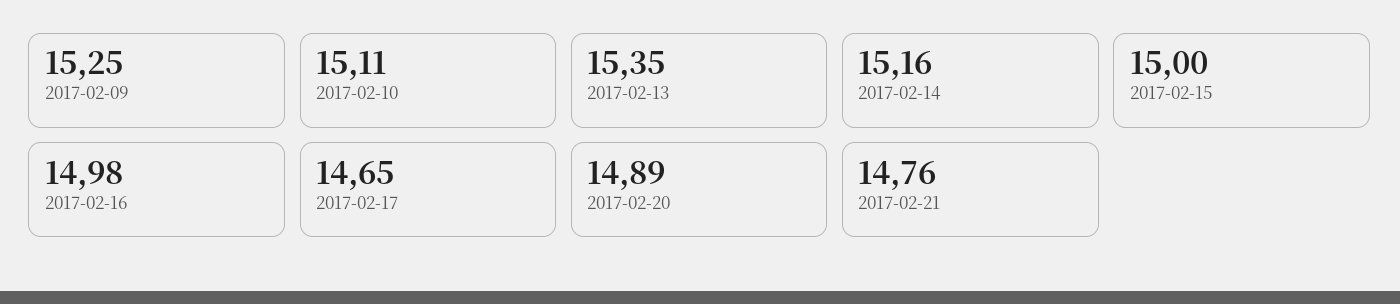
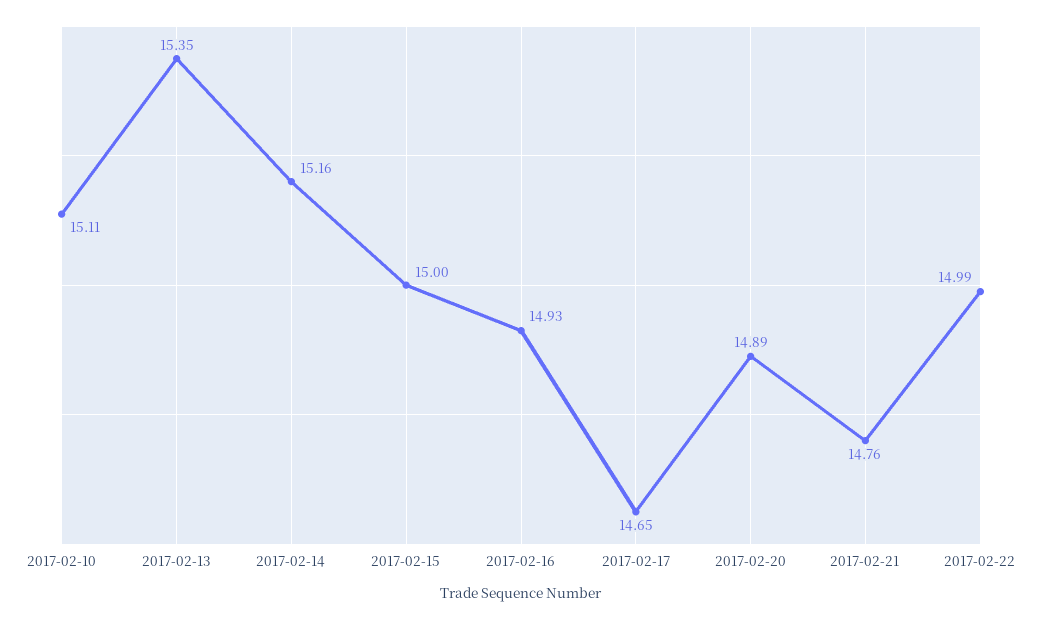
2017-02-09: 15.25 -> none
2017-02-16: 14.98 -> 14.93
2017-02-22: none -> 14.99

